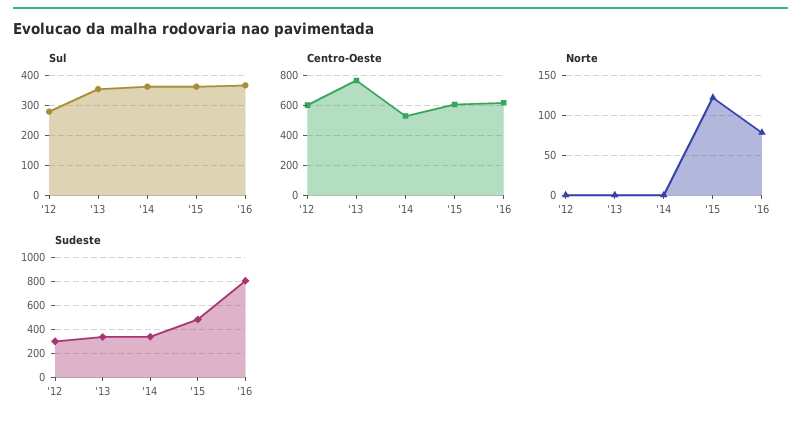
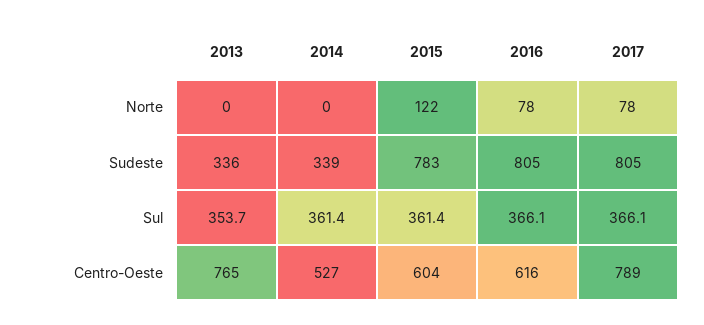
Sul, '12: 275 -> none
Centro-Oeste, '12: 600 -> none
Norte, '12: 0 -> none
Sudeste, '12: 300 -> none
Sudeste, '15: 500 -> 783
Norte, 2017: none -> 78
Sudeste, 2017: none -> 805
Sul, 2017: none -> 366.1
Centro-Oeste, 2017: none -> 789

